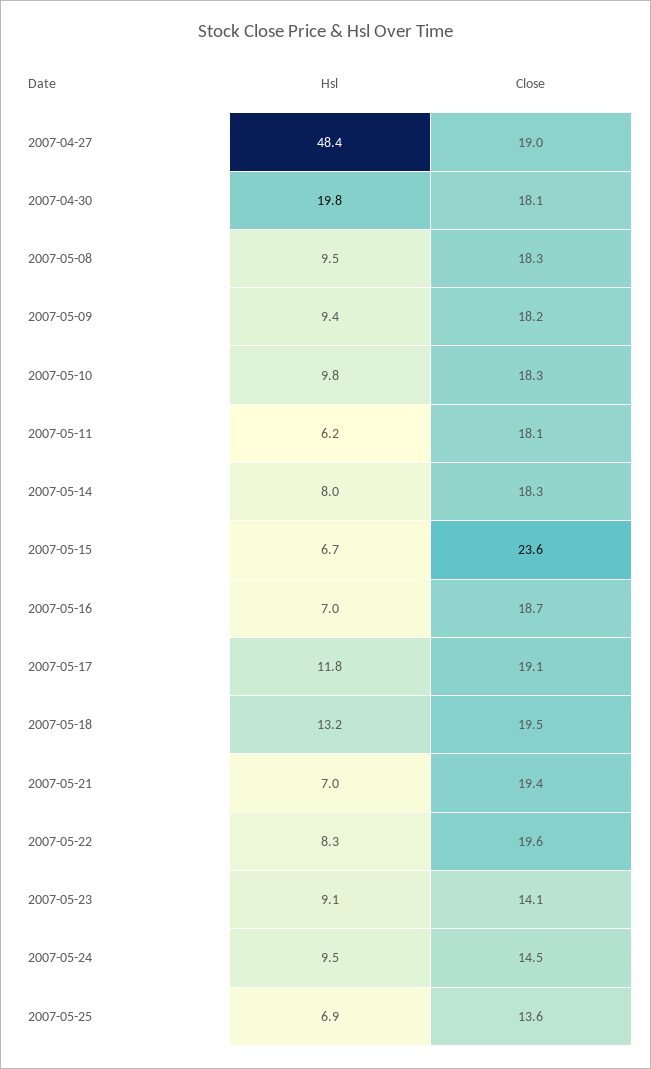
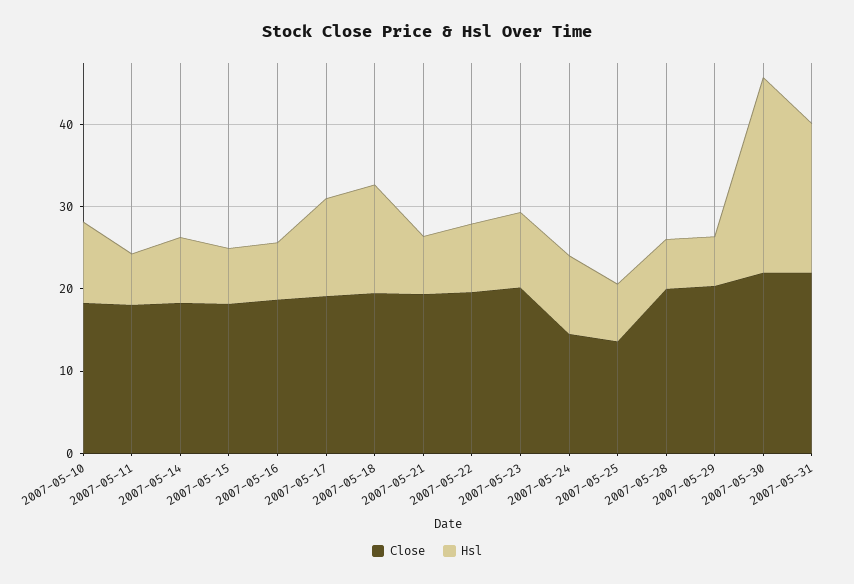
Hsl, 2007-04-27: 48.4 -> none
Close, 2007-04-27: 19 -> none
Hsl, 2007-04-30: 19.8 -> none
Close, 2007-04-30: 18.1 -> none
Hsl, 2007-05-08: 9.5 -> none
Close, 2007-05-08: 18.3 -> none
Hsl, 2007-05-09: 9.4 -> none
Close, 2007-05-09: 18.2 -> none
Close, 2007-05-15: 23.6 -> 18
Close, 2007-05-23: 14.1 -> 20
Close, 2007-05-28: none -> 20
Hsl, 2007-05-28: none -> 6
Close, 2007-05-29: none -> 20
Hsl, 2007-05-29: none -> 6
Close, 2007-05-30: none -> 22
Hsl, 2007-05-30: none -> 24
Close, 2007-05-31: none -> 22
Hsl, 2007-05-31: none -> 18

